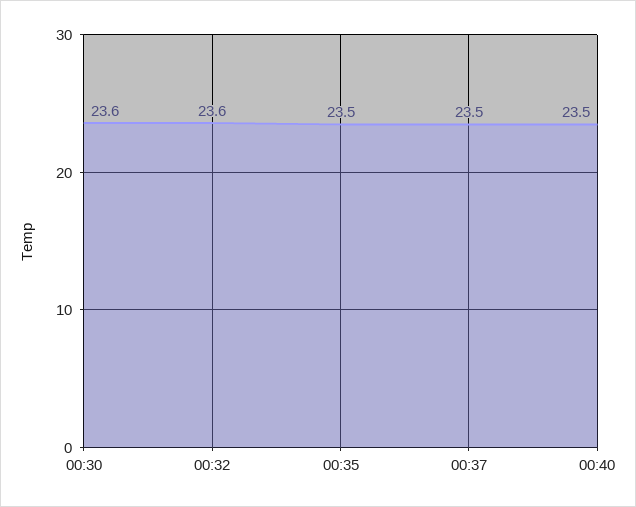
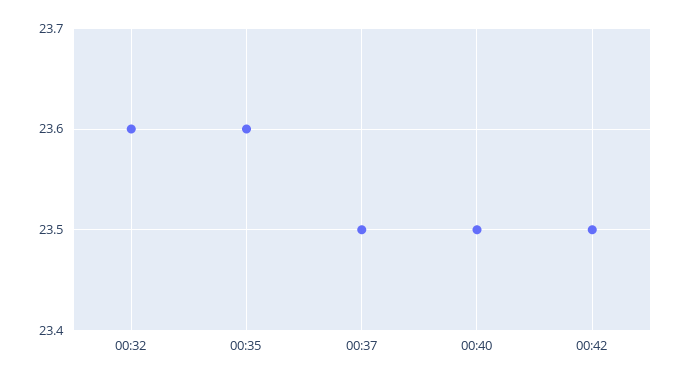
00:30: 23.6 -> none
00:35: 23.5 -> 23.6
00:42: none -> 23.5

